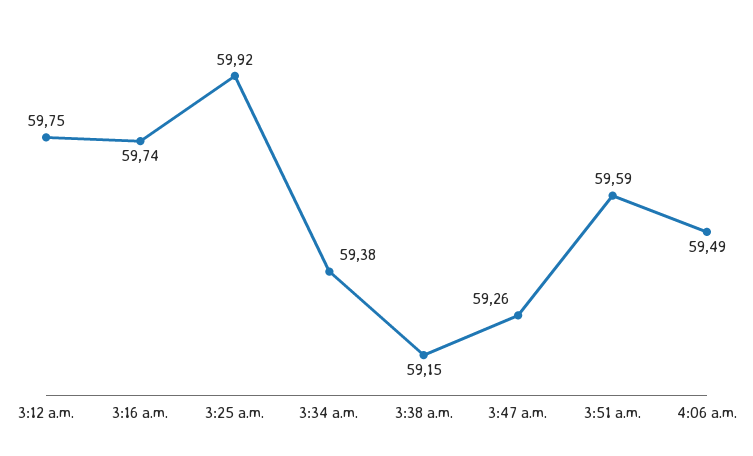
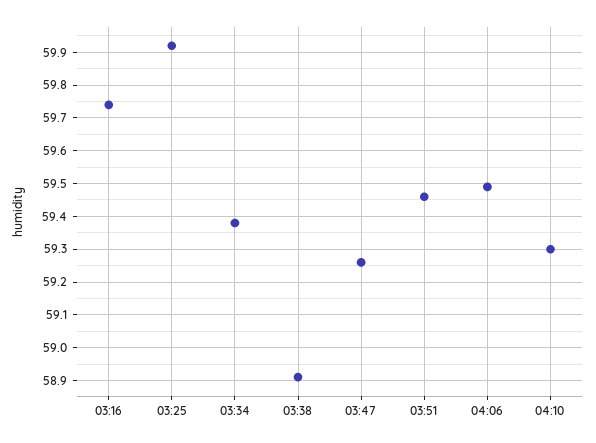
3:12 a.m.: 59.75 -> none
3:38 a.m.: 59.15 -> 58.9
3:51 a.m.: 59.59 -> 59.45
04:10: none -> 59.3

